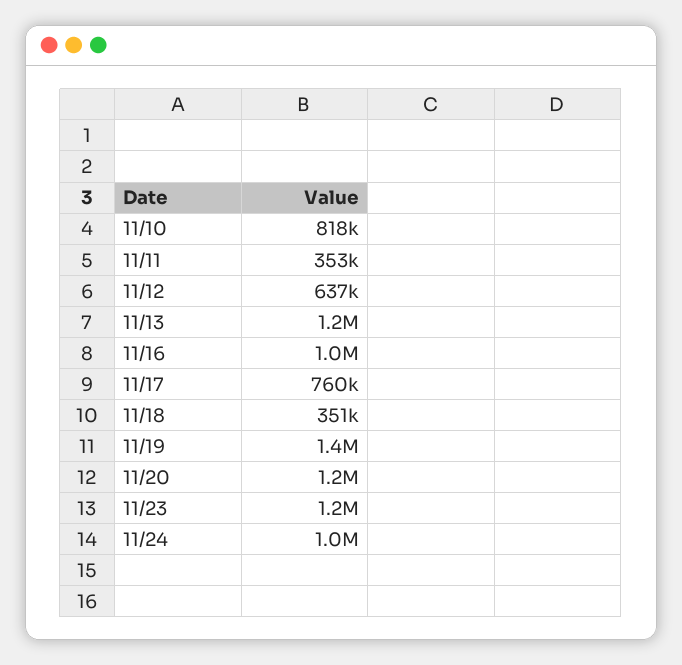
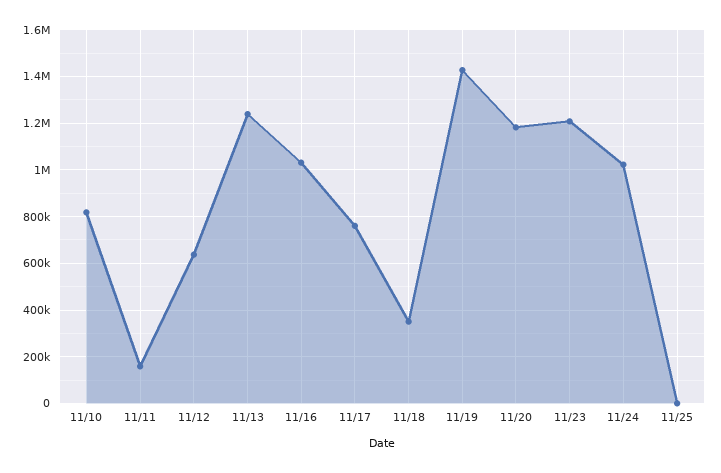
11/11: 353000 -> 150000
11/25: none -> 0

